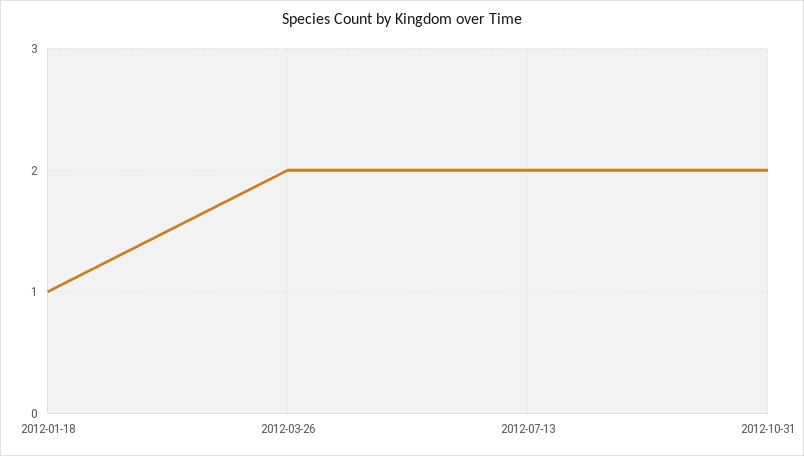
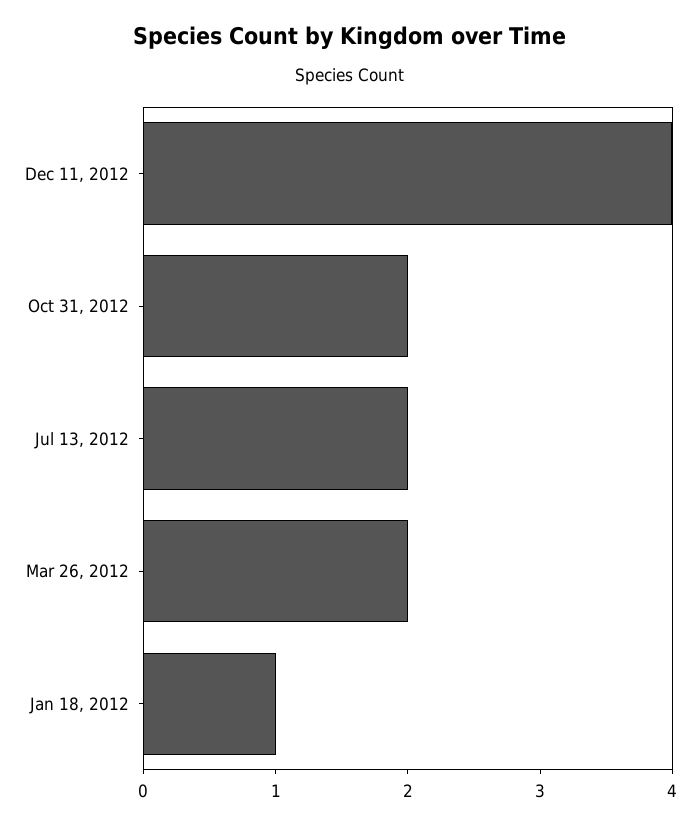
Dec 11, 2012: none -> 4

